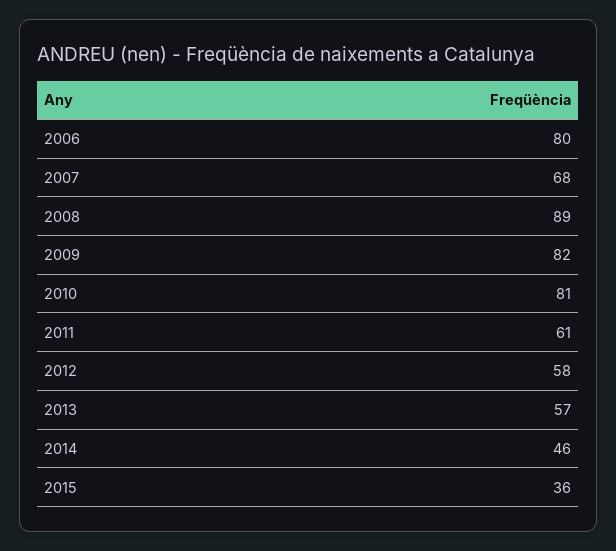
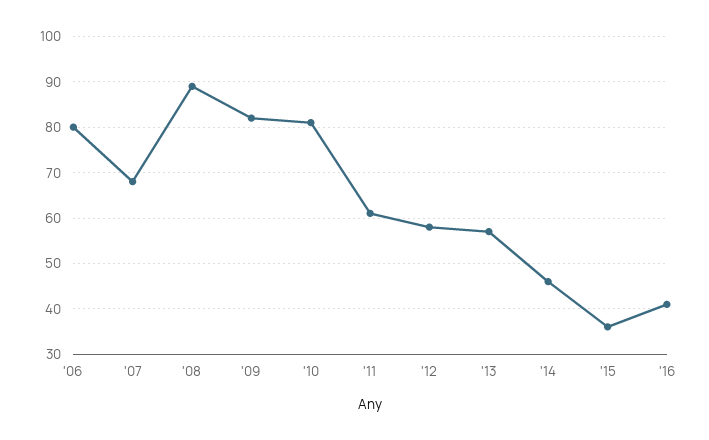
'16: none -> 40

